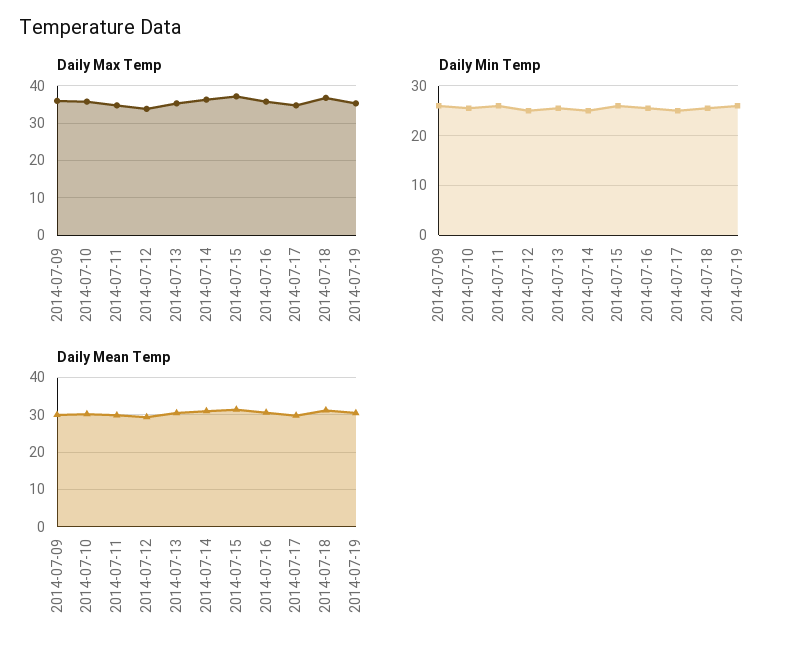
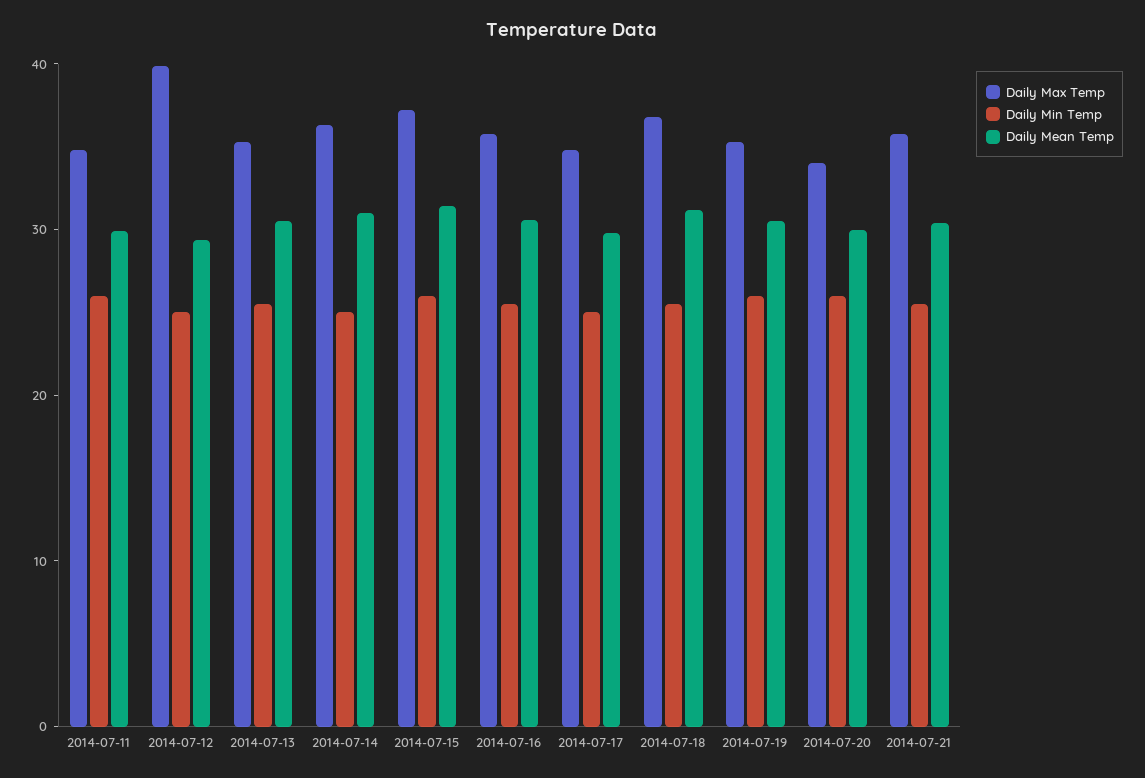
Daily Max Temp, 2014-07-09: 36 -> none
Daily Max Temp, 2014-07-10: 36 -> none
Daily Max Temp, 2014-07-12: 34 -> 40
Daily Min Temp, 2014-07-09: 26 -> none
Daily Min Temp, 2014-07-10: 26 -> none
Daily Mean Temp, 2014-07-09: 30 -> none
Daily Mean Temp, 2014-07-10: 30 -> none
Daily Max Temp, 2014-07-20: none -> 34
Daily Min Temp, 2014-07-20: none -> 26
Daily Mean Temp, 2014-07-20: none -> 30
Daily Max Temp, 2014-07-21: none -> 36
Daily Min Temp, 2014-07-21: none -> 26
Daily Mean Temp, 2014-07-21: none -> 30

